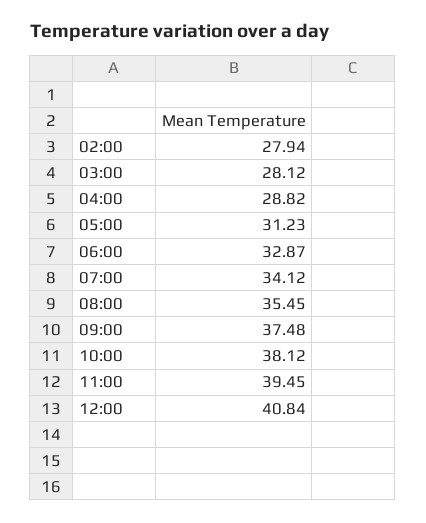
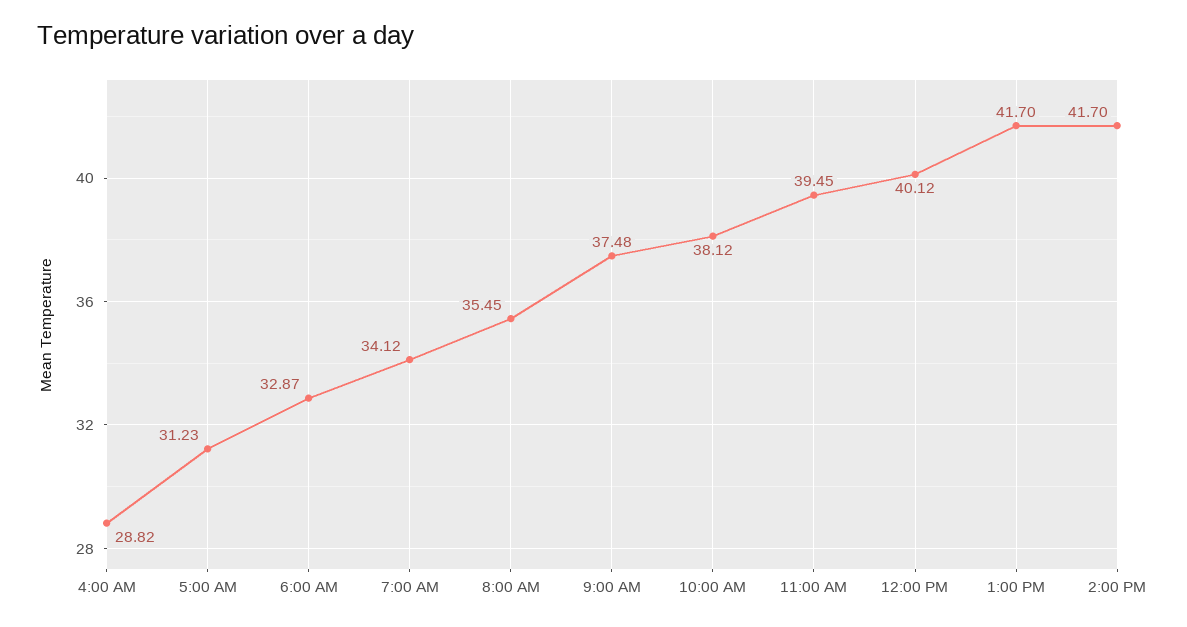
02:00: 27.94 -> none
03:00: 28.12 -> none
12:00: 40.84 -> 40.12
1:00 PM: none -> 41.7
2:00 PM: none -> 41.7

